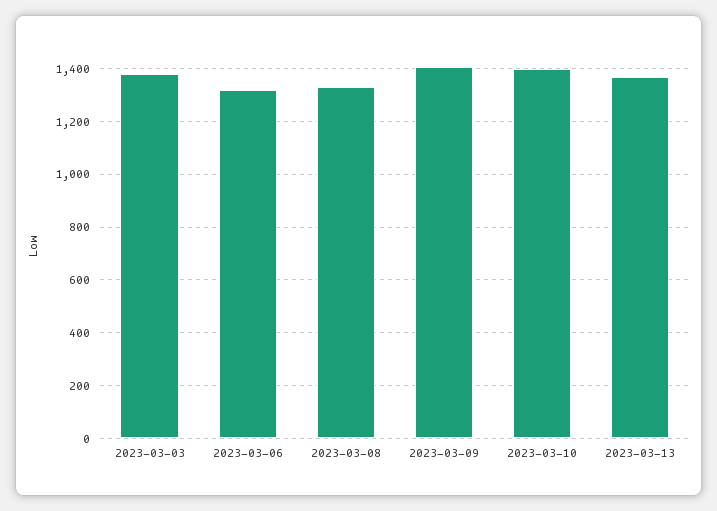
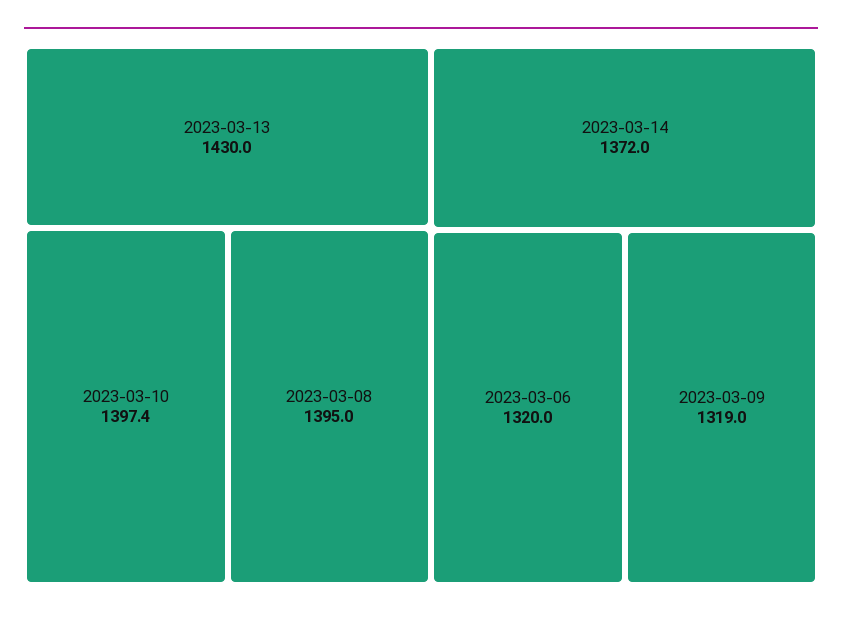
2023-03-03: 1375 -> none
2023-03-08: 1325 -> 1395
2023-03-09: 1400 -> 1319
2023-03-13: 1375 -> 1430
2023-03-14: none -> 1372

